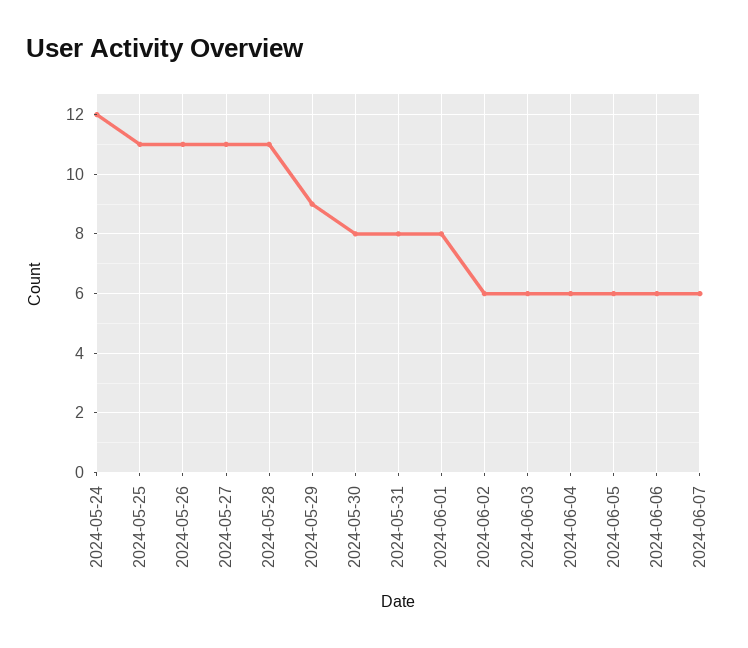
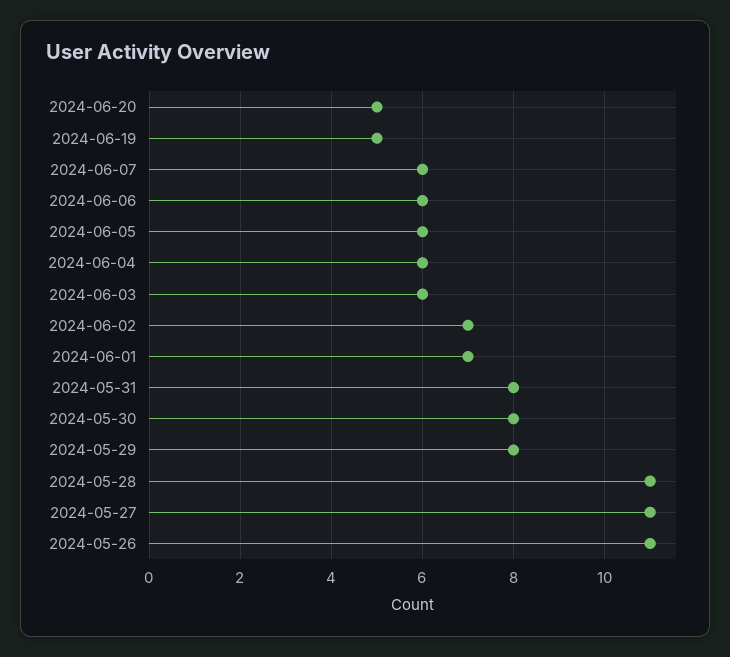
2024-05-24: 12 -> none
2024-05-25: 11 -> none
2024-05-29: 9 -> 8
2024-06-01: 8 -> 7
2024-06-02: 6 -> 7
2024-06-20: none -> 5
2024-06-19: none -> 5

